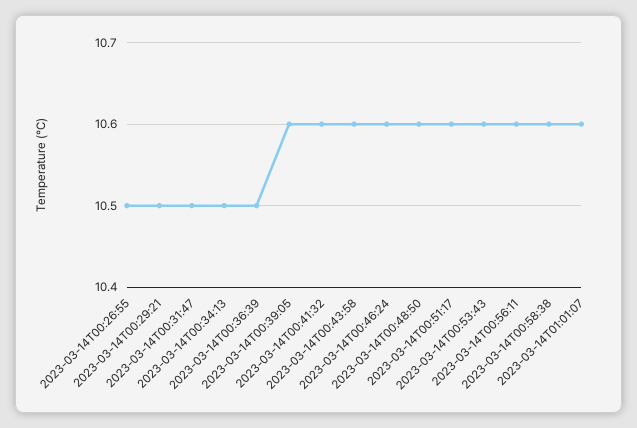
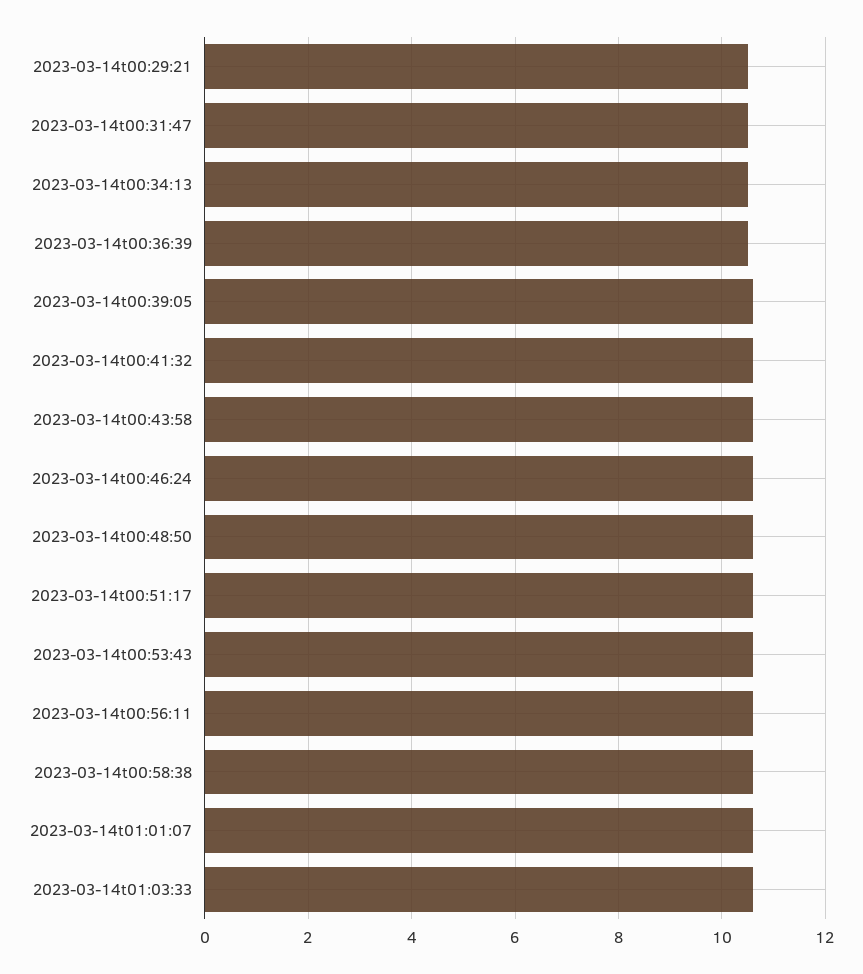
2023-03-14T00:26:55: 10.5 -> none
2023-03-14t01:03:33: none -> 10.5

